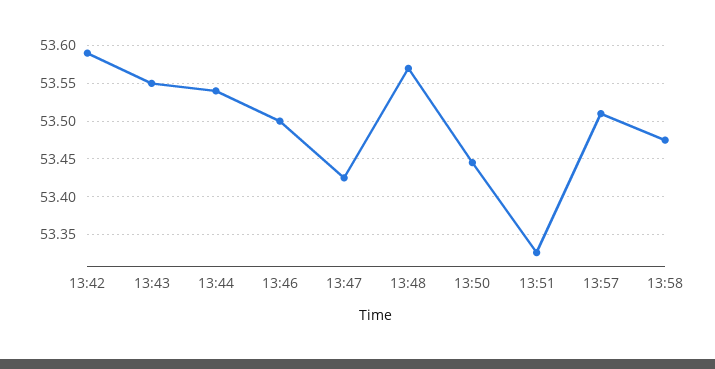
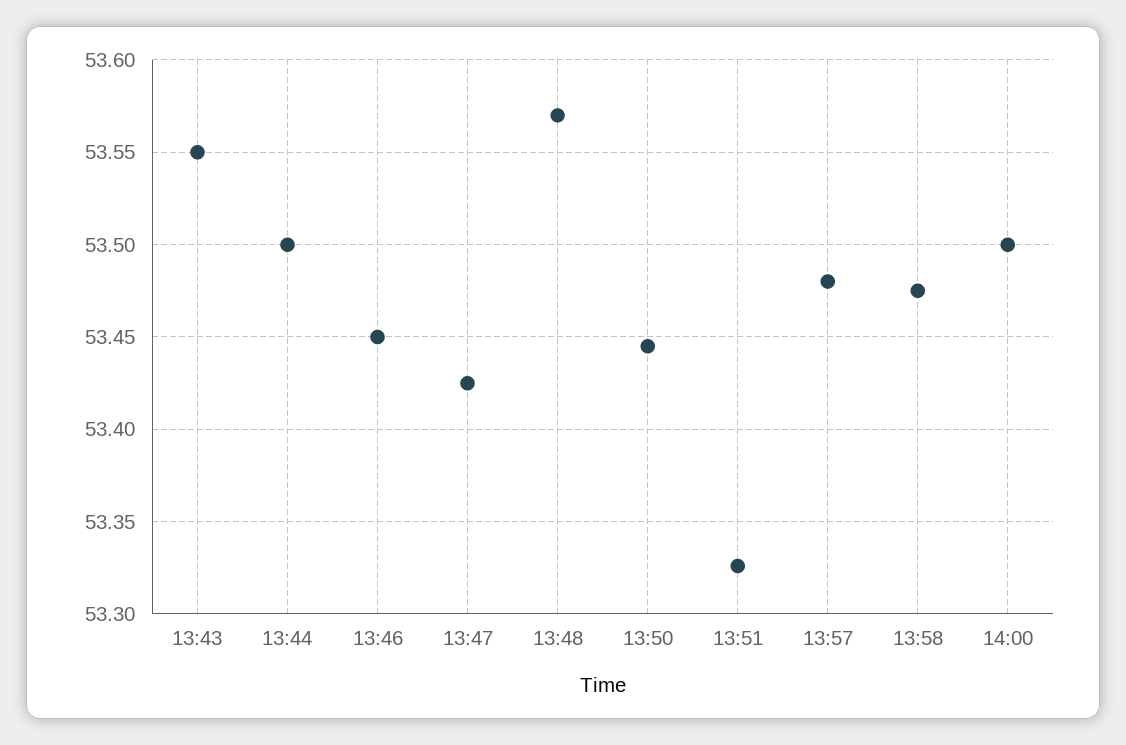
13:42: 53.59 -> none
13:44: 53.54 -> 53.5
13:46: 53.5 -> 53.45
13:57: 53.51 -> 53.48
14:00: none -> 53.5

